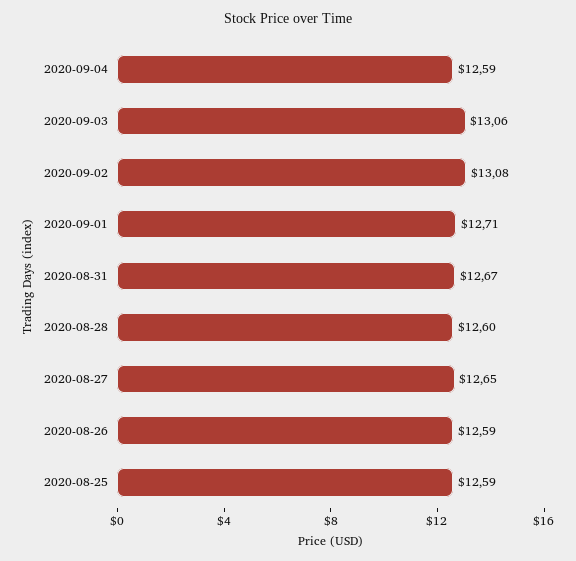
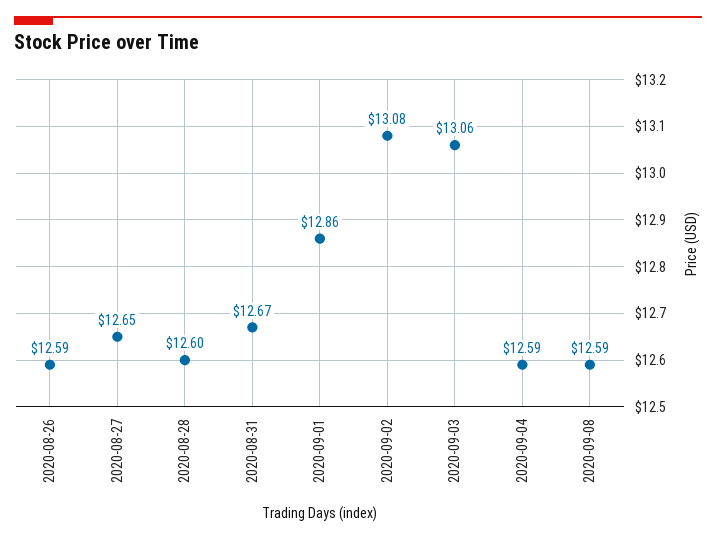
2020-09-01: 12.71 -> 12.86
2020-08-25: 12.59 -> none
2020-09-08: none -> 12.59

